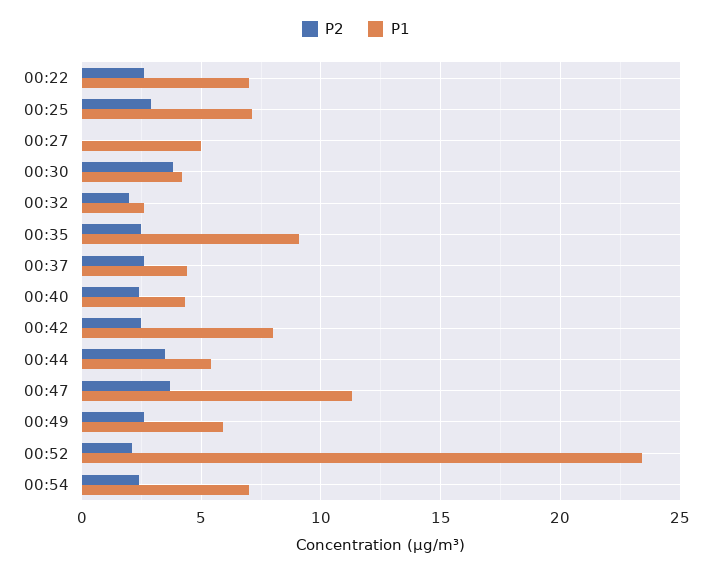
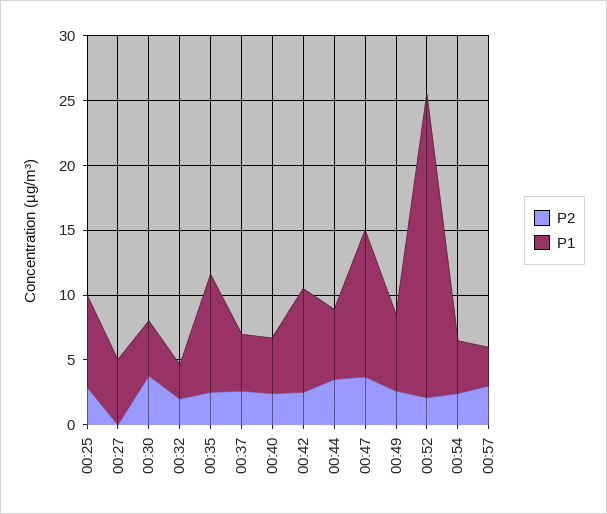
P2, 00:22: 2.5 -> none
P1, 00:22: 7 -> none
P1, 00:54: 7 -> 4
P2, 00:57: none -> 3
P1, 00:57: none -> 3

